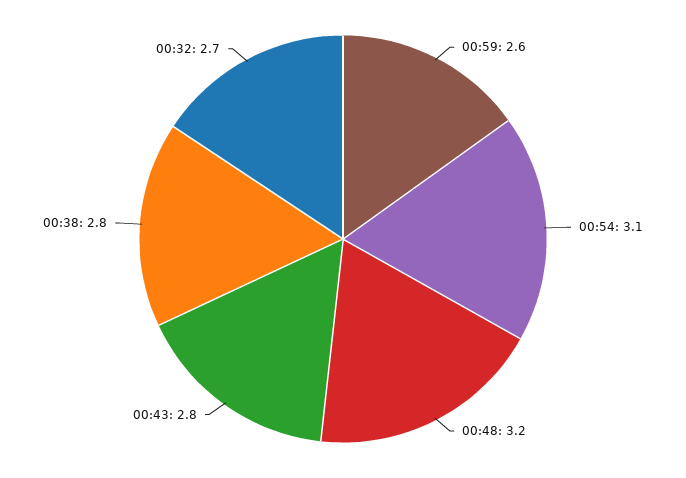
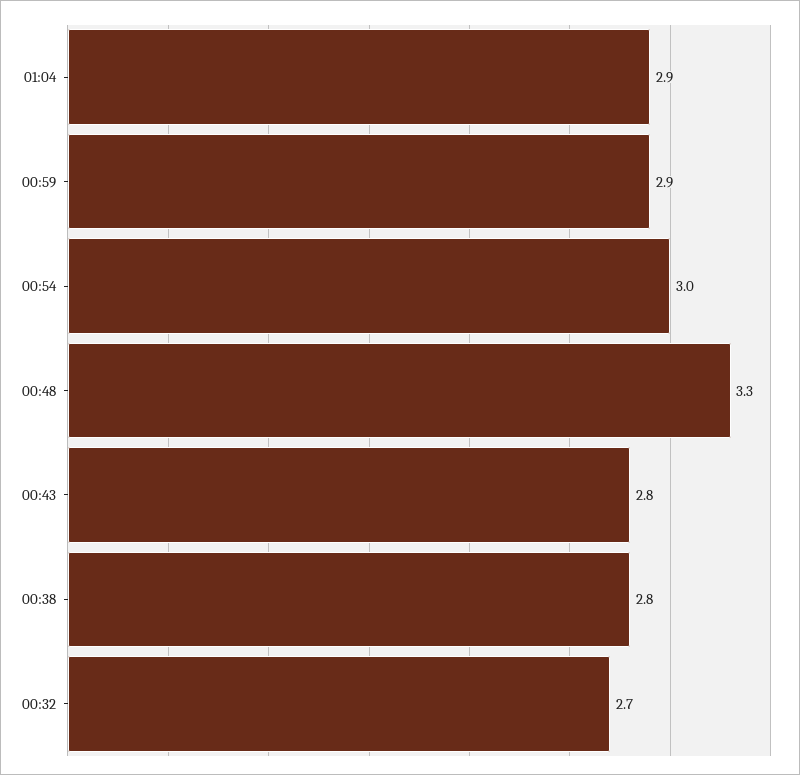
00:59: 2.6 -> 2.9
00:54: 3.1 -> 3
00:48: 3.2 -> 3.3
01:04: none -> 2.9

